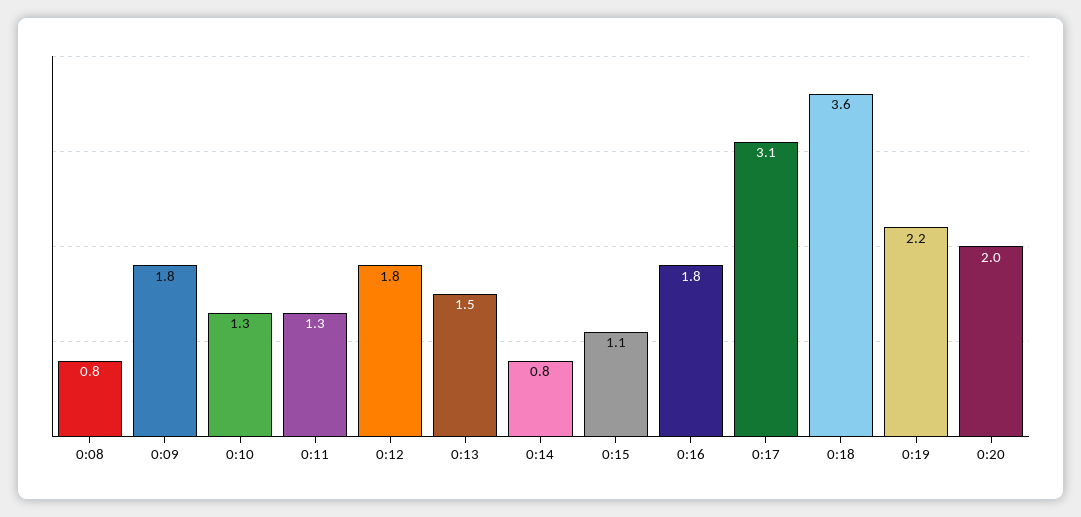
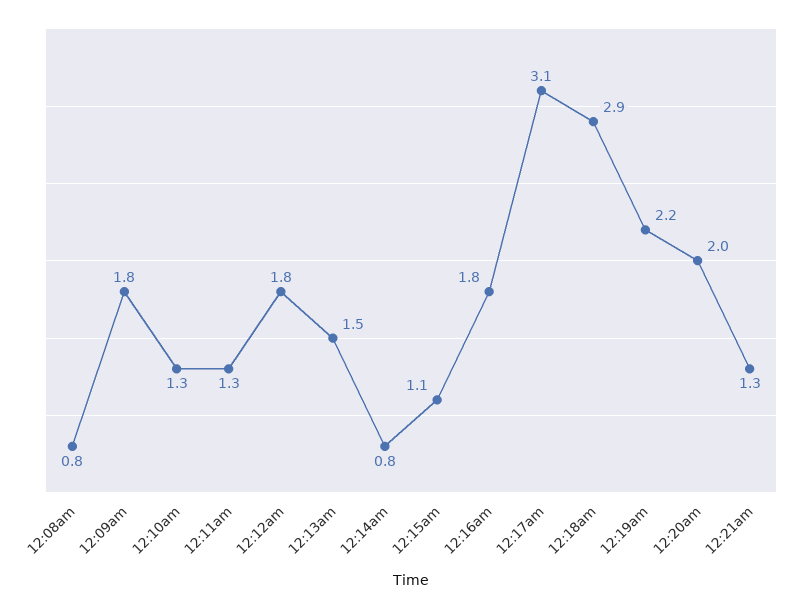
0:18: 3.6 -> 2.9
12:21am: none -> 1.3

